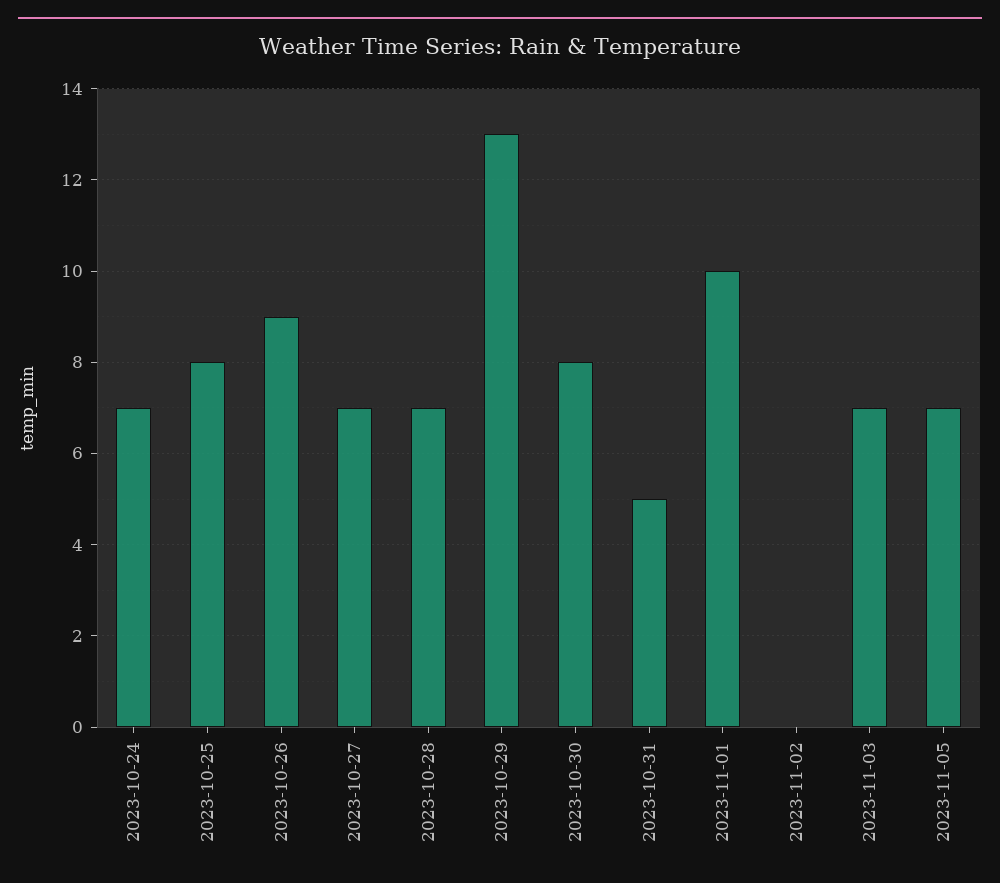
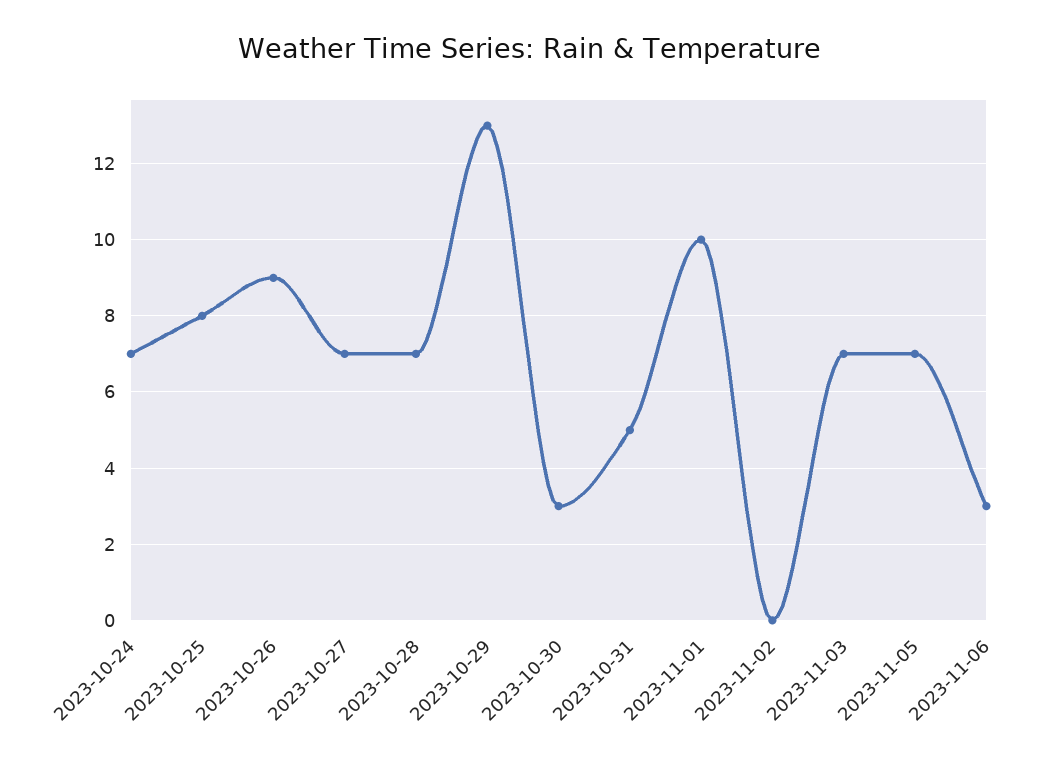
2023-10-30: 8 -> 3
2023-11-06: none -> 3

